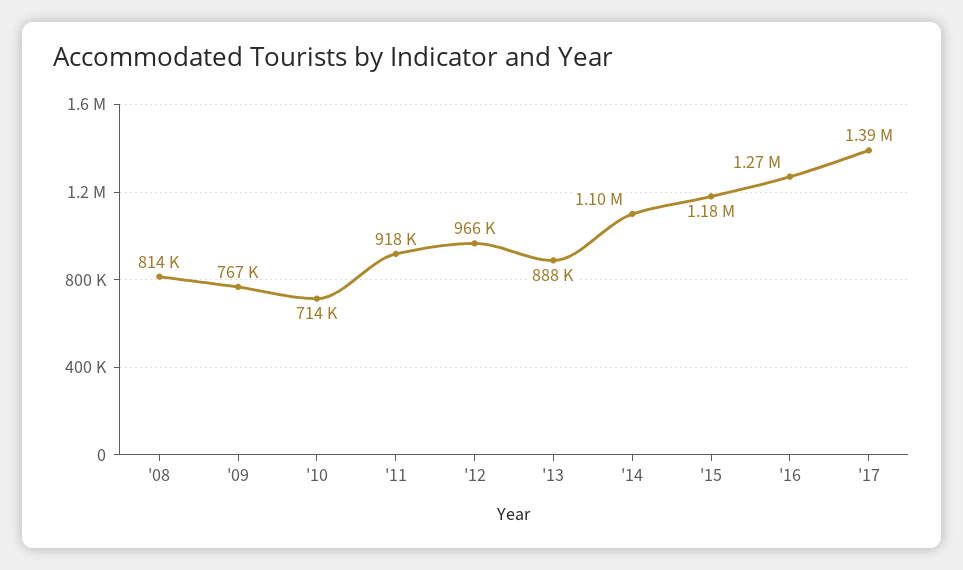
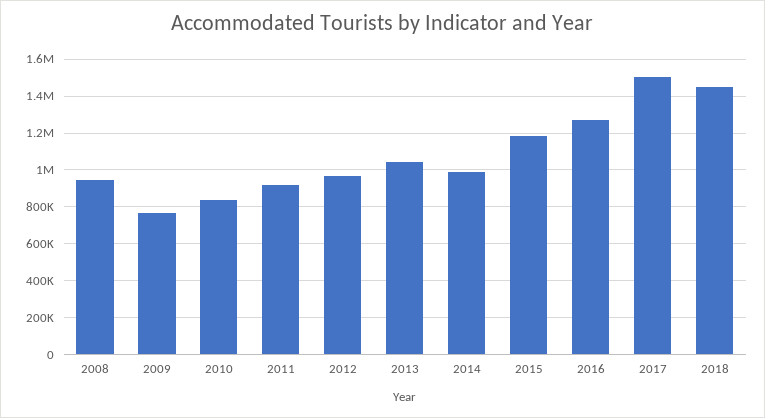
'08: 814000 -> 950000
'10: 714000 -> 850000
'13: 888000 -> 1050000
'14: 1100000 -> 1000000
'17: 1390000 -> 1500000
2018: none -> 1450000

